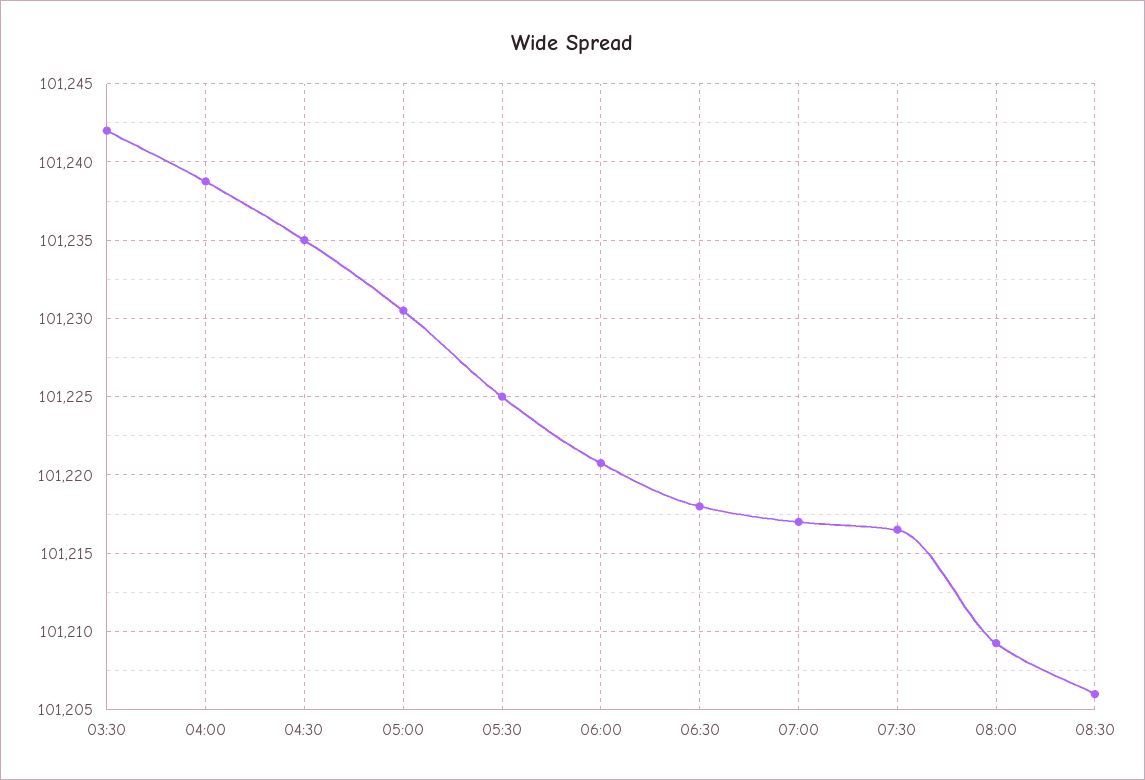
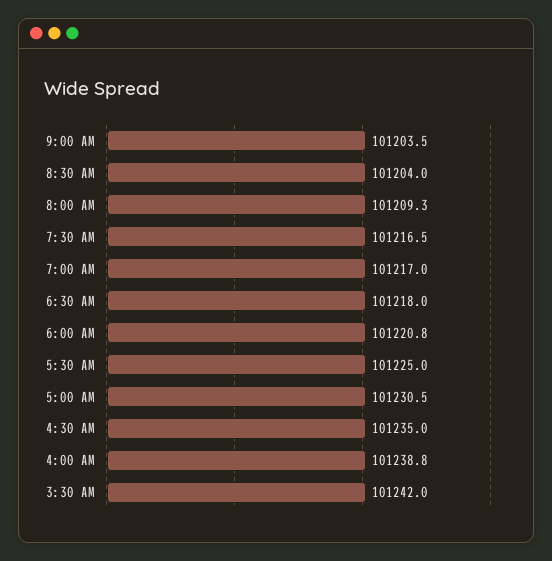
08:30: 101206 -> 101204
9:00 AM: none -> 101203.5

